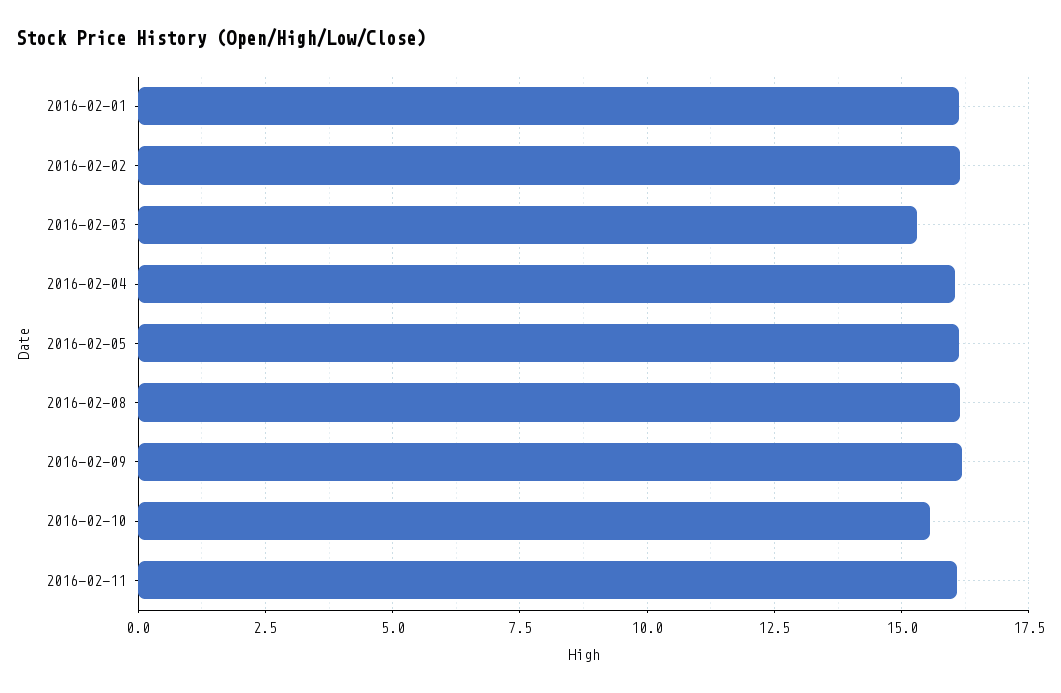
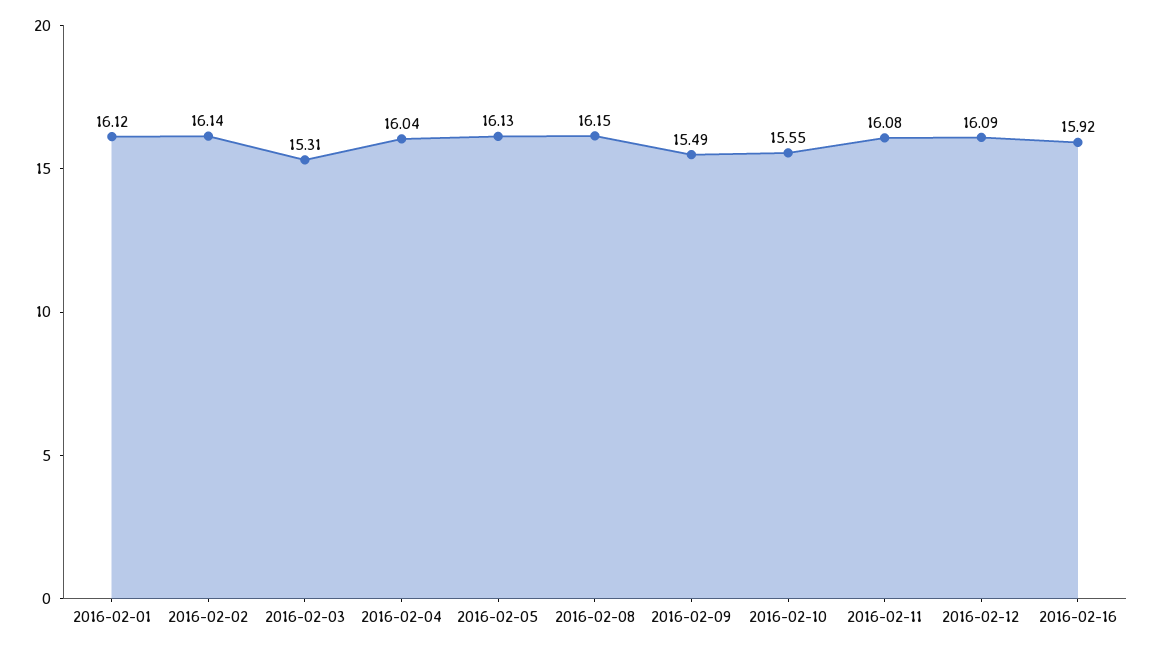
2016-02-09: 16.25 -> 15.49
2016-02-12: none -> 16.09
2016-02-16: none -> 15.92

